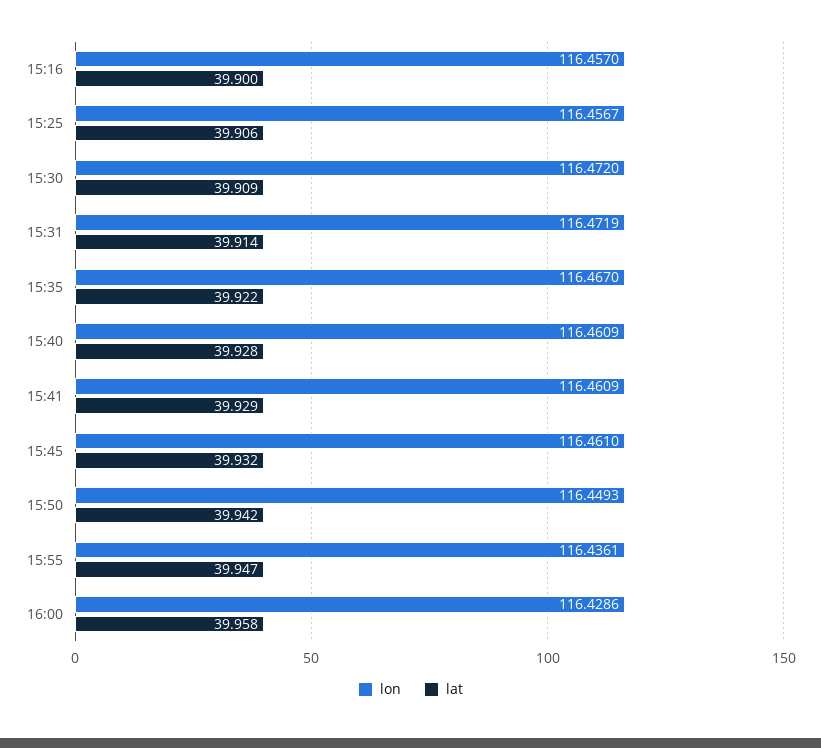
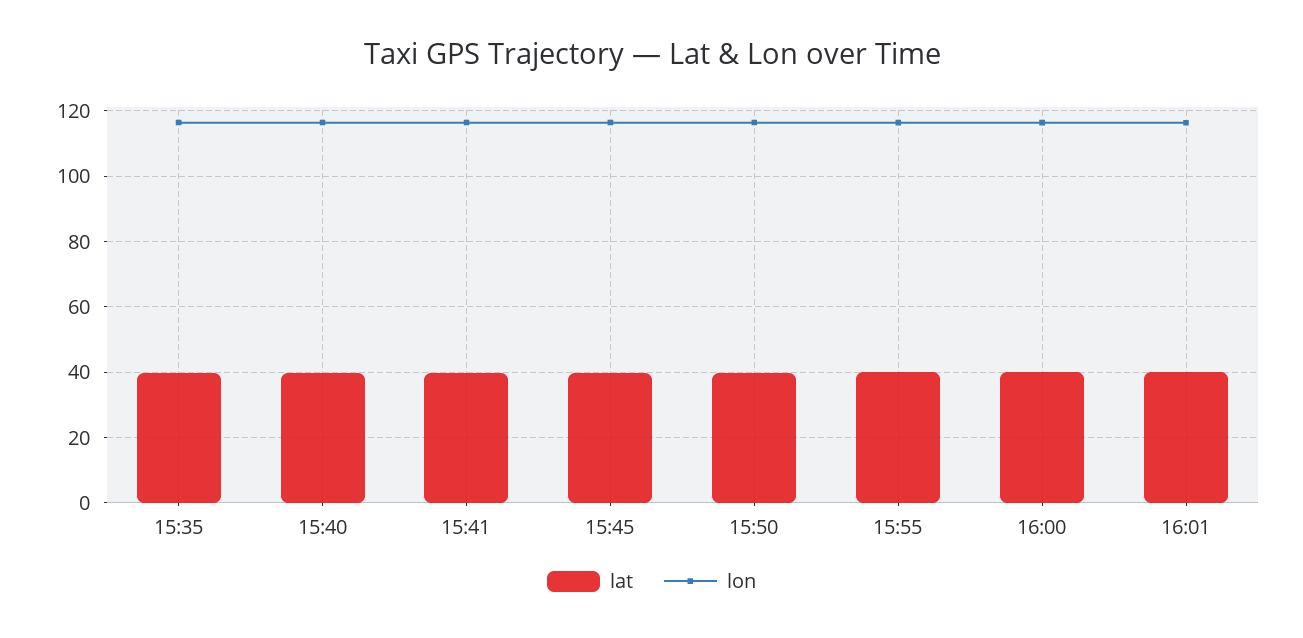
lon, 15:16: 116.457 -> none
lat, 15:16: 39.9 -> none
lon, 15:25: 116.4567 -> none
lat, 15:25: 39.906 -> none
lon, 15:30: 116.472 -> none
lat, 15:30: 39.909 -> none
lon, 15:31: 116.4719 -> none
lat, 15:31: 39.914 -> none
lat, 16:01: none -> 40
lon, 16:01: none -> 116

